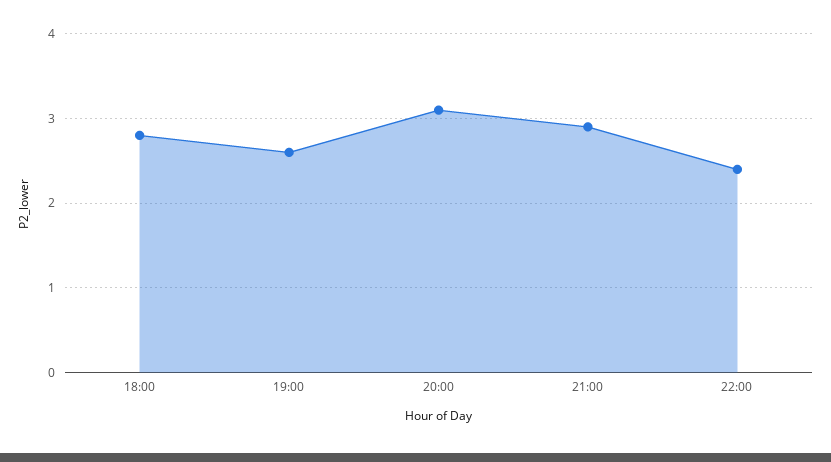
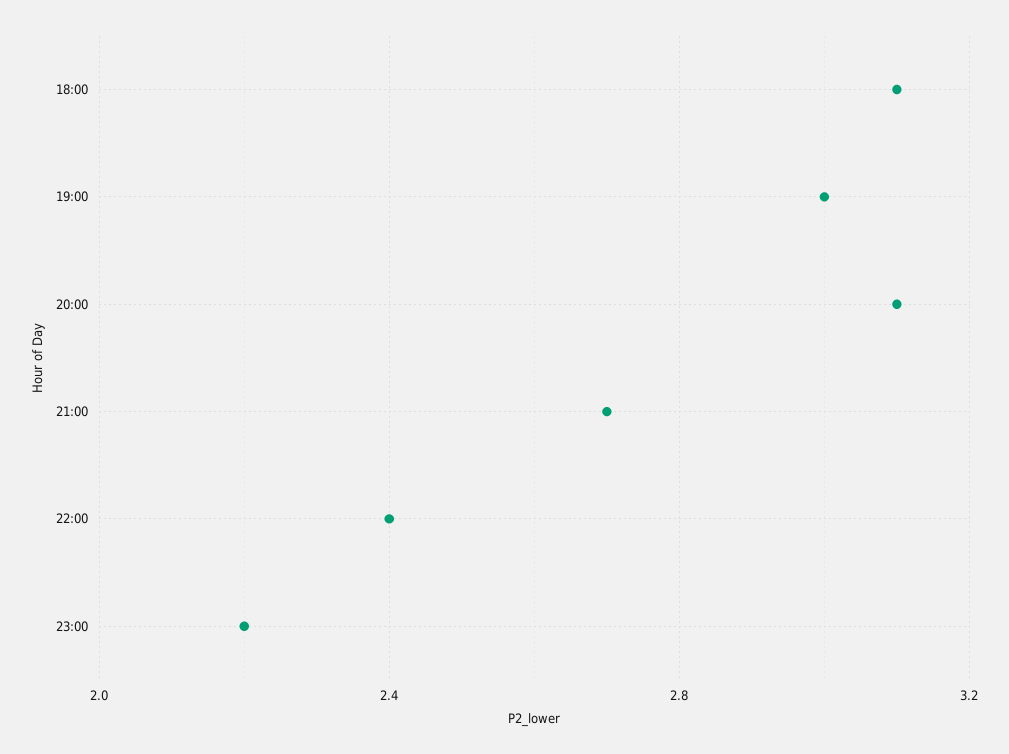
18:00: 2.8 -> 3.1
19:00: 2.6 -> 3
21:00: 2.9 -> 2.7
23:00: none -> 2.2

